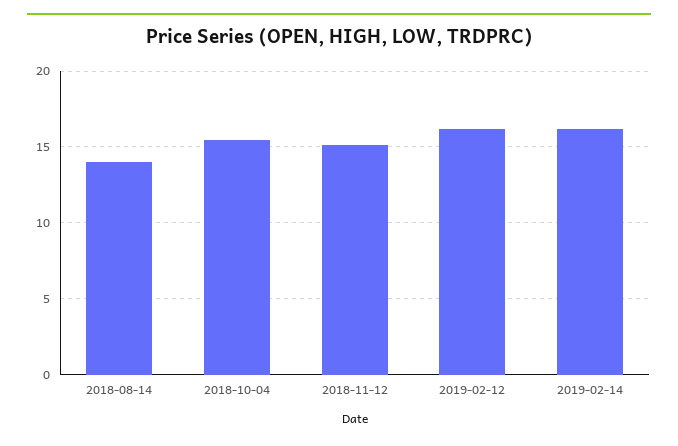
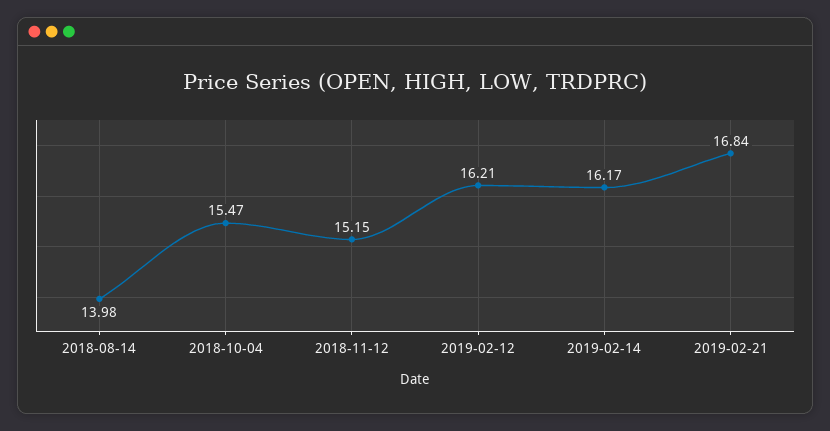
2019-02-21: none -> 16.84

